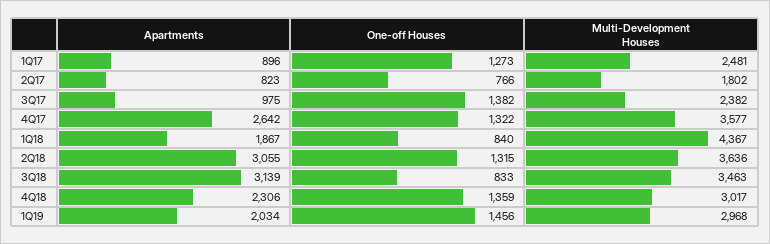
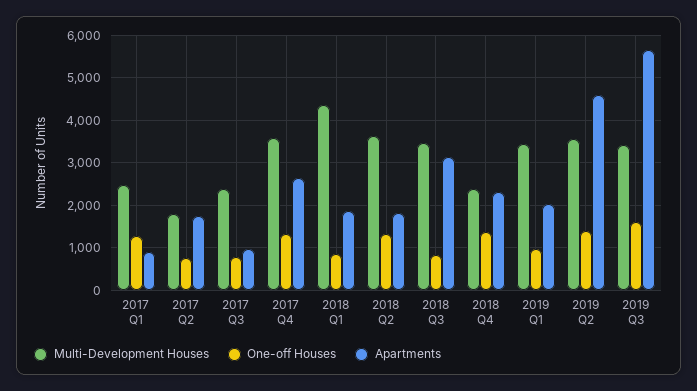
Apartments, 2Q17: 823 -> 1800
One-off Houses, 3Q17: 1382 -> 800
Apartments, 2Q18: 3055 -> 1800
Multi-Development Houses, 4Q18: 3017 -> 2400
One-off Houses, 1Q19: 1456 -> 1000
Multi-Development Houses, 1Q19: 2968 -> 3400
Multi-Development Houses, 2019 Q2: none -> 3600
One-off Houses, 2019 Q2: none -> 1400
Apartments, 2019 Q2: none -> 4600
Multi-Development Houses, 2019 Q3: none -> 3400
One-off Houses, 2019 Q3: none -> 1600
Apartments, 2019 Q3: none -> 5600

